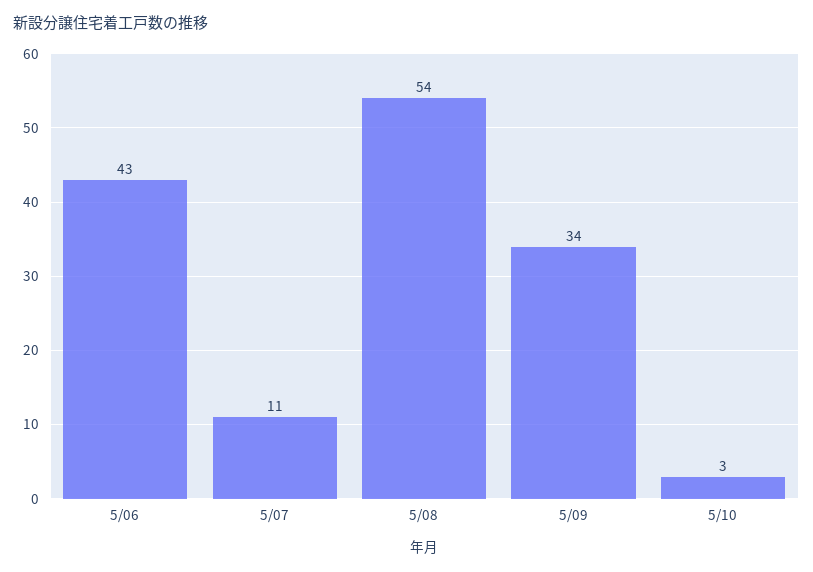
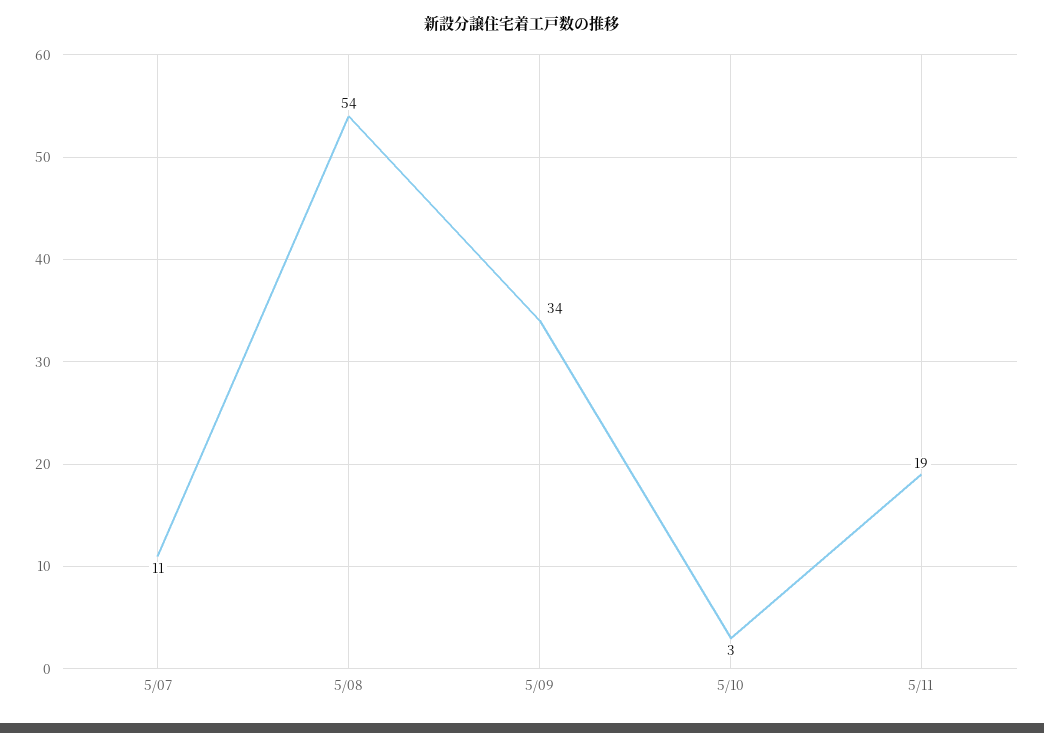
5/06: 43 -> none
5/11: none -> 19

